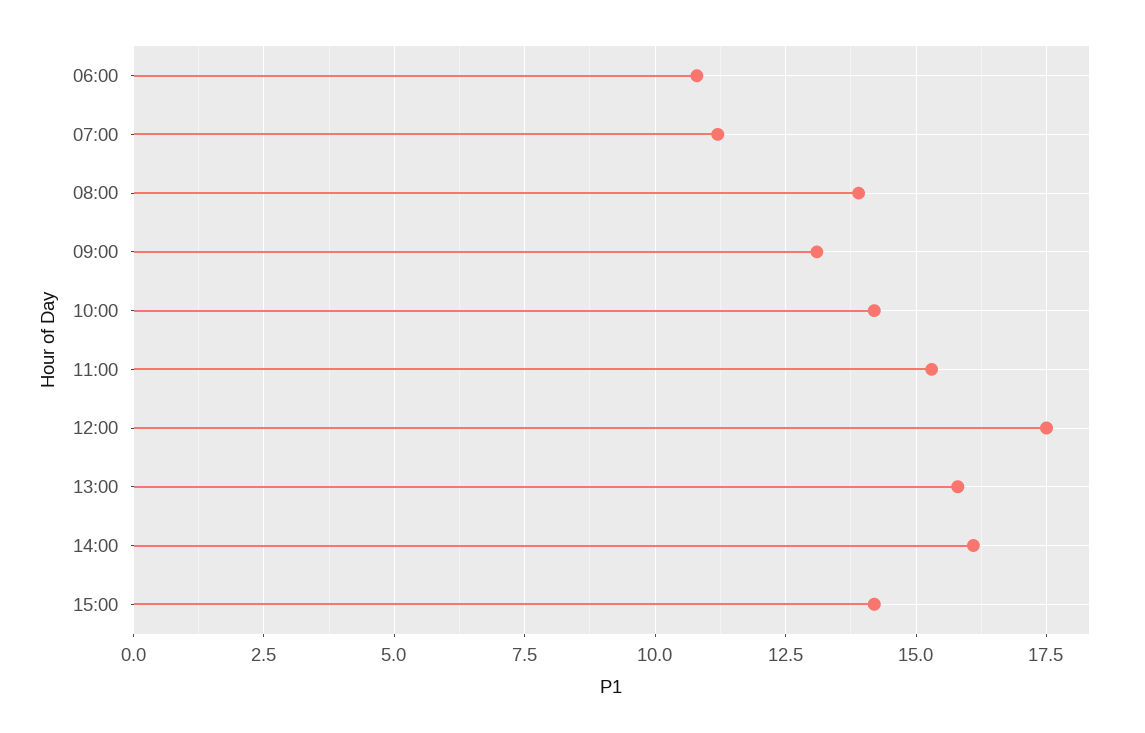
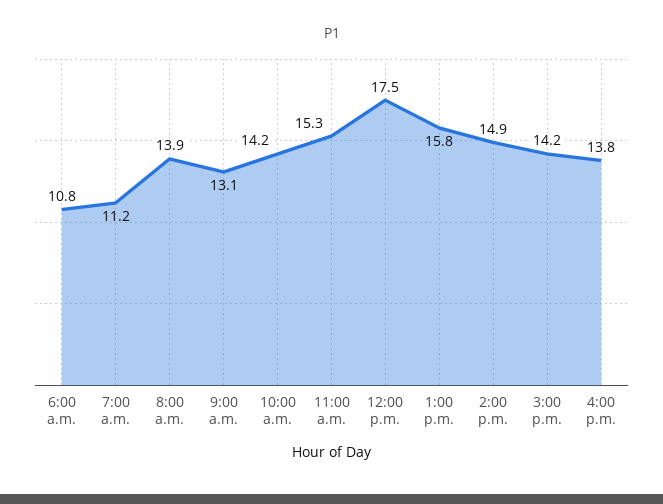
14:00: 16 -> 14.9
4:00 p.m.: none -> 13.8

